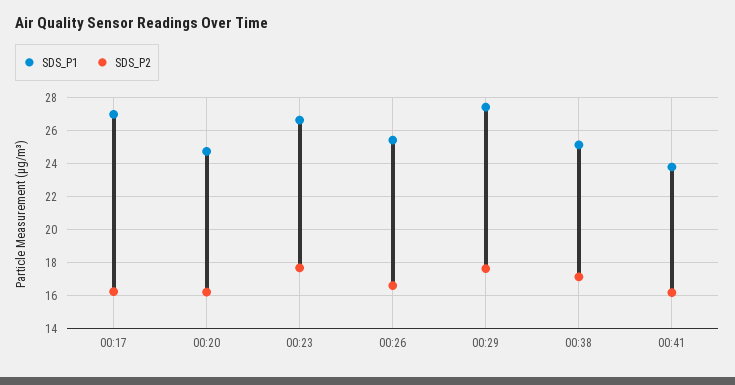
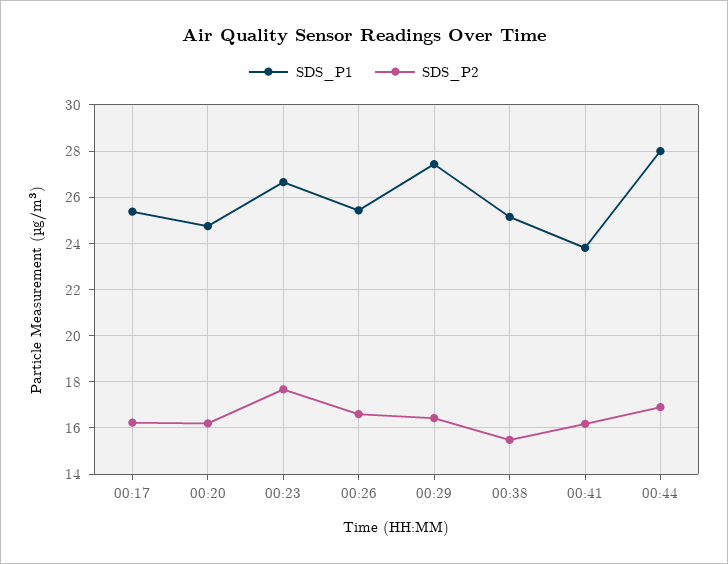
SDS_P1, 00:17: 27 -> 25.5
SDS_P2, 00:29: 17.5 -> 16.5
SDS_P2, 00:38: 17 -> 15.5
SDS_P1, 00:44: none -> 28
SDS_P2, 00:44: none -> 17

